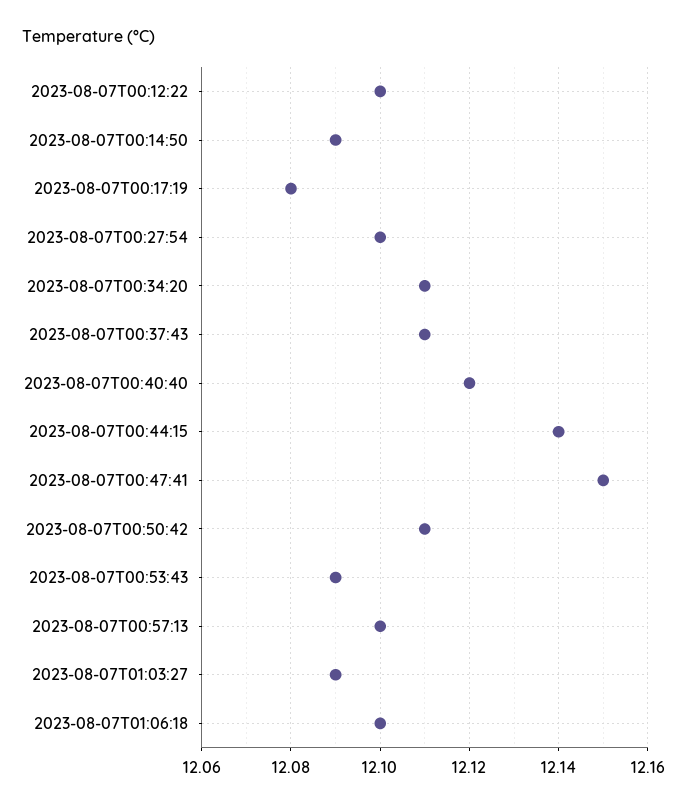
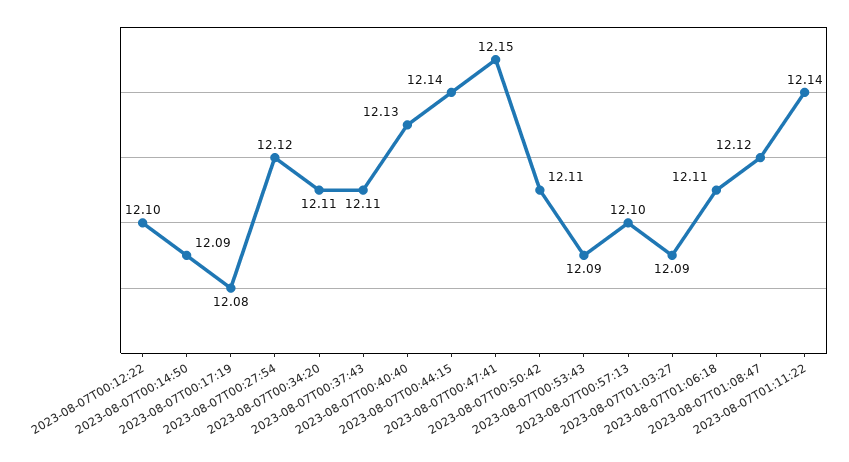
2023-08-07T00:27:54: 12.1 -> 12.12
2023-08-07T00:40:40: 12.12 -> 12.13
2023-08-07T01:06:18: 12.1 -> 12.11
2023-08-07T01:08:47: none -> 12.12
2023-08-07T01:11:22: none -> 12.14

